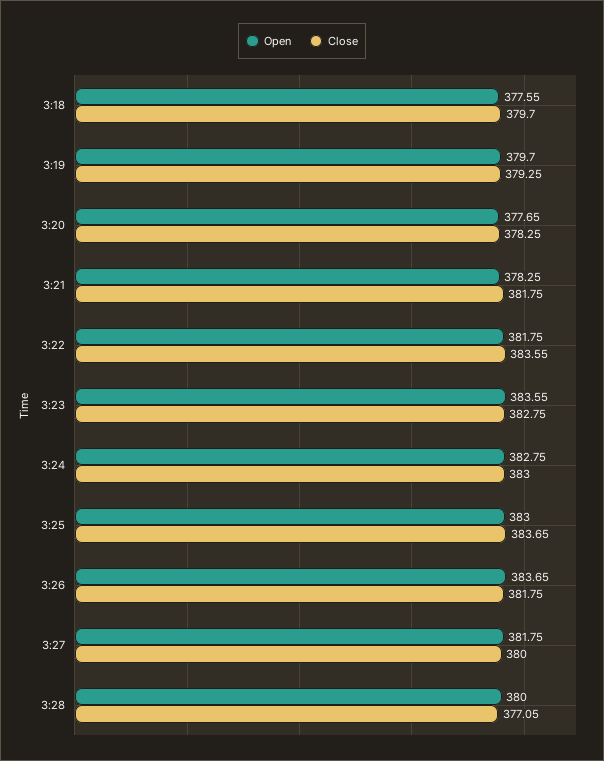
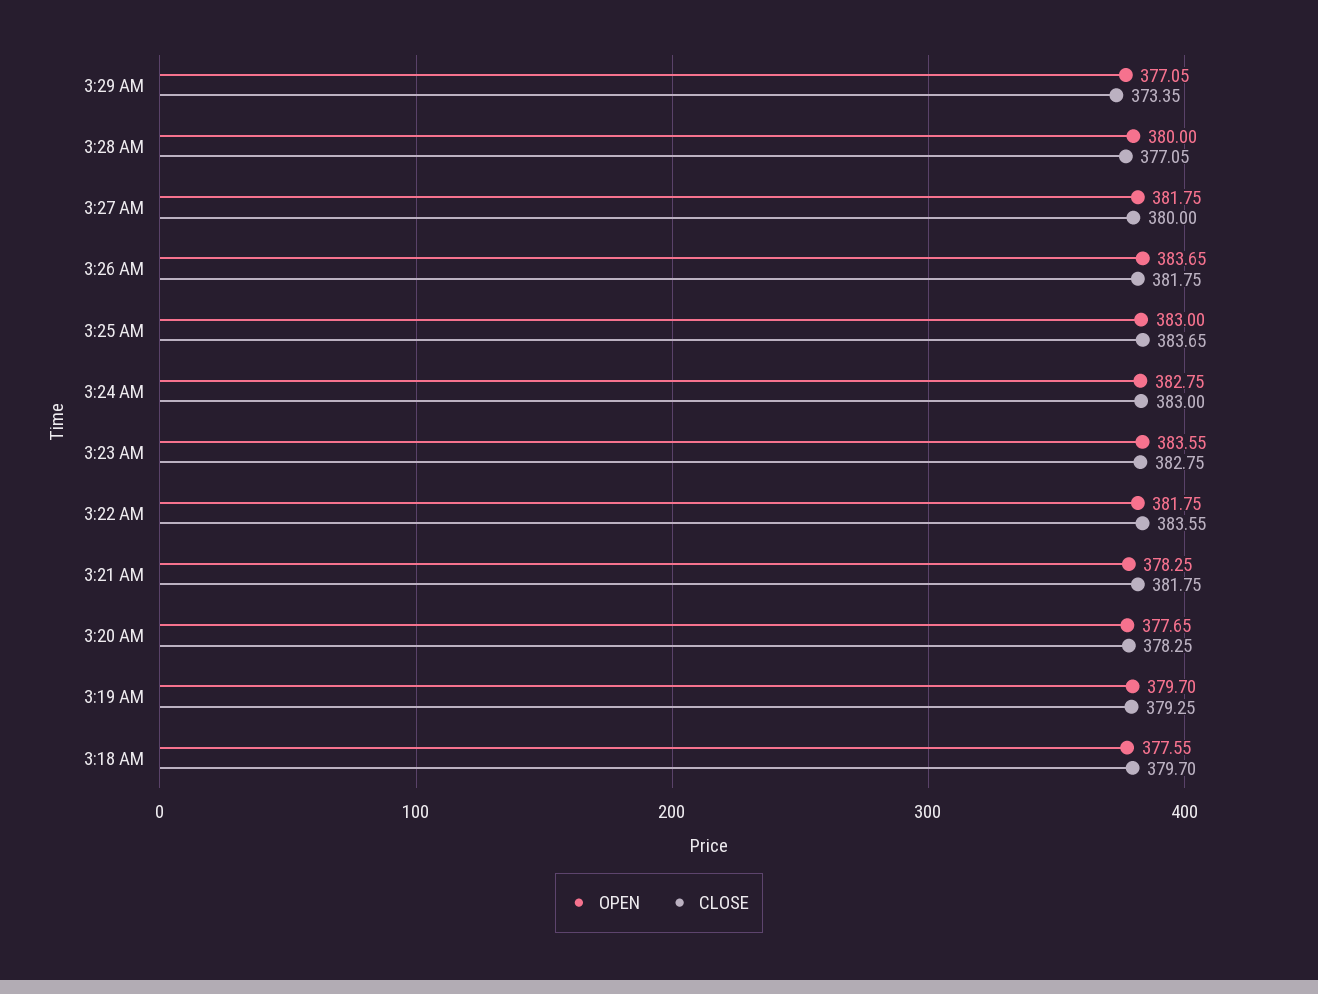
Open, 3:29 AM: none -> 377.05
Close, 3:29 AM: none -> 373.35

